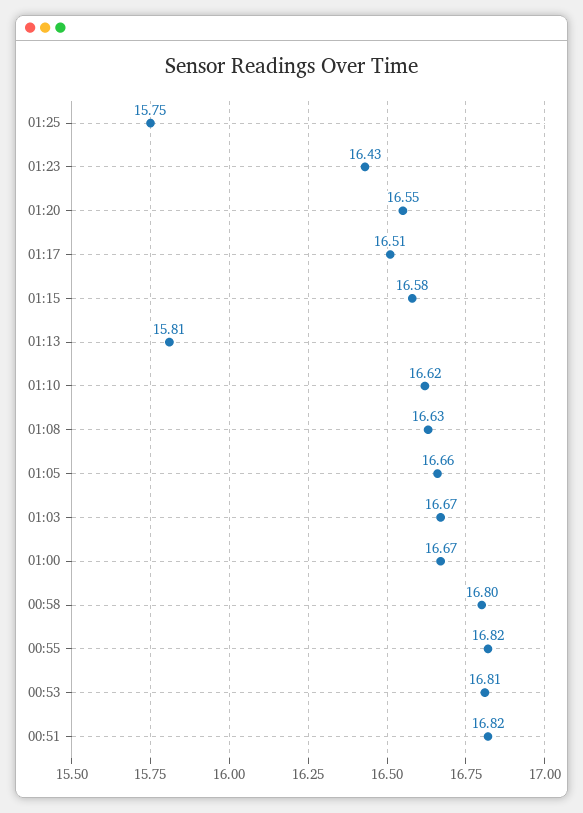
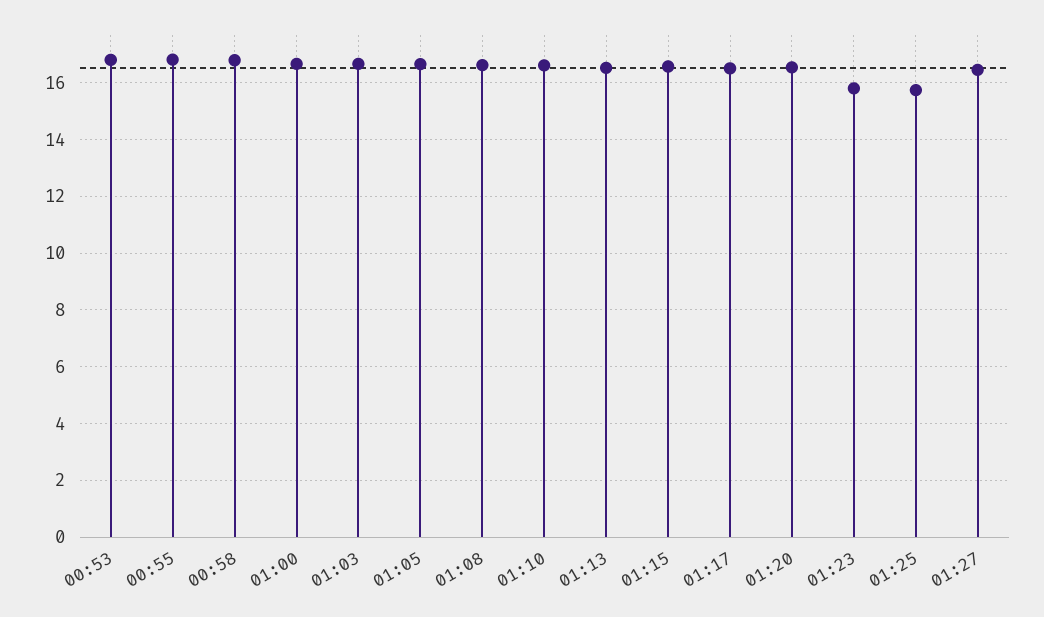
01:23: 16.43 -> 15.75
01:13: 15.81 -> 16.5
00:51: 16.82 -> none
01:27: none -> 16.5

